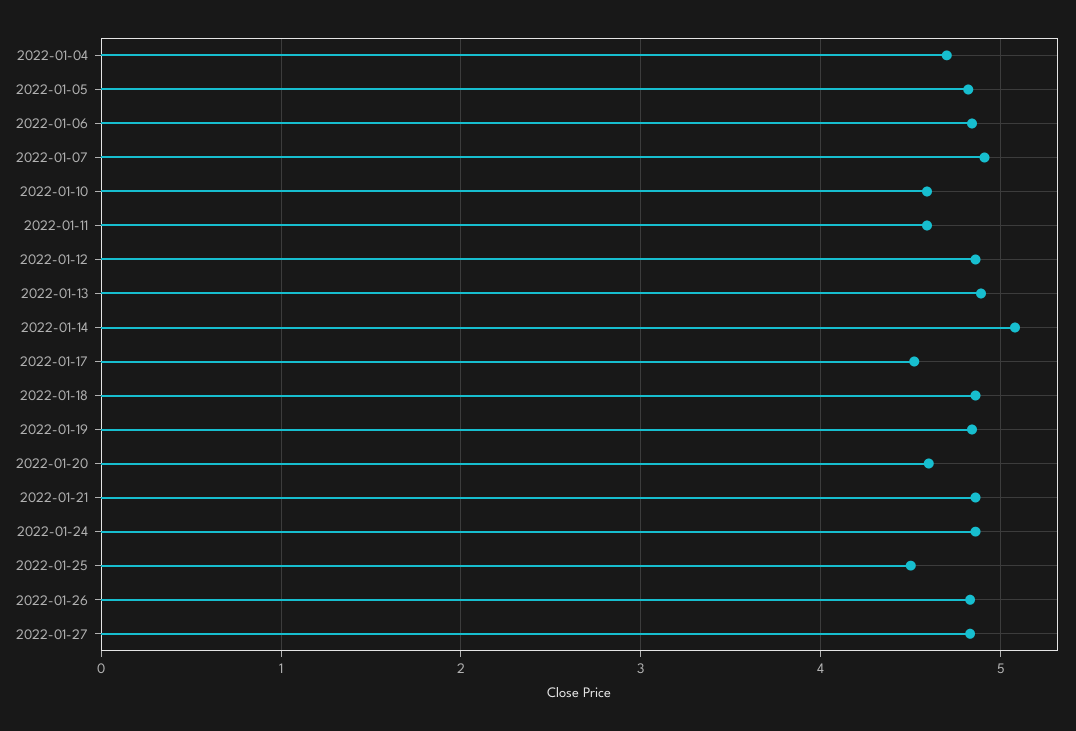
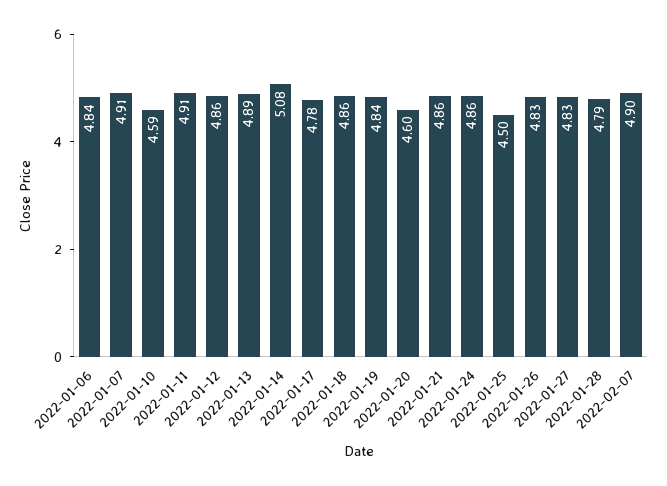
2022-01-04: 4.7 -> none
2022-01-05: 4.8 -> none
2022-01-11: 4.6 -> 4.91
2022-01-17: 4.5 -> 4.78
2022-01-28: none -> 4.79
2022-02-07: none -> 4.9

